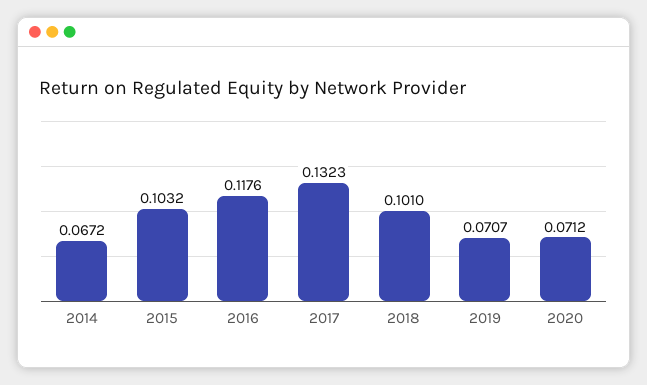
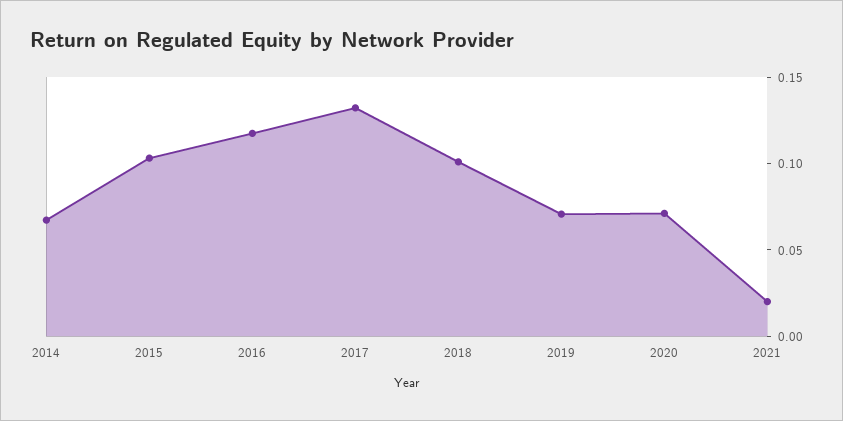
2021: none -> 0.02

